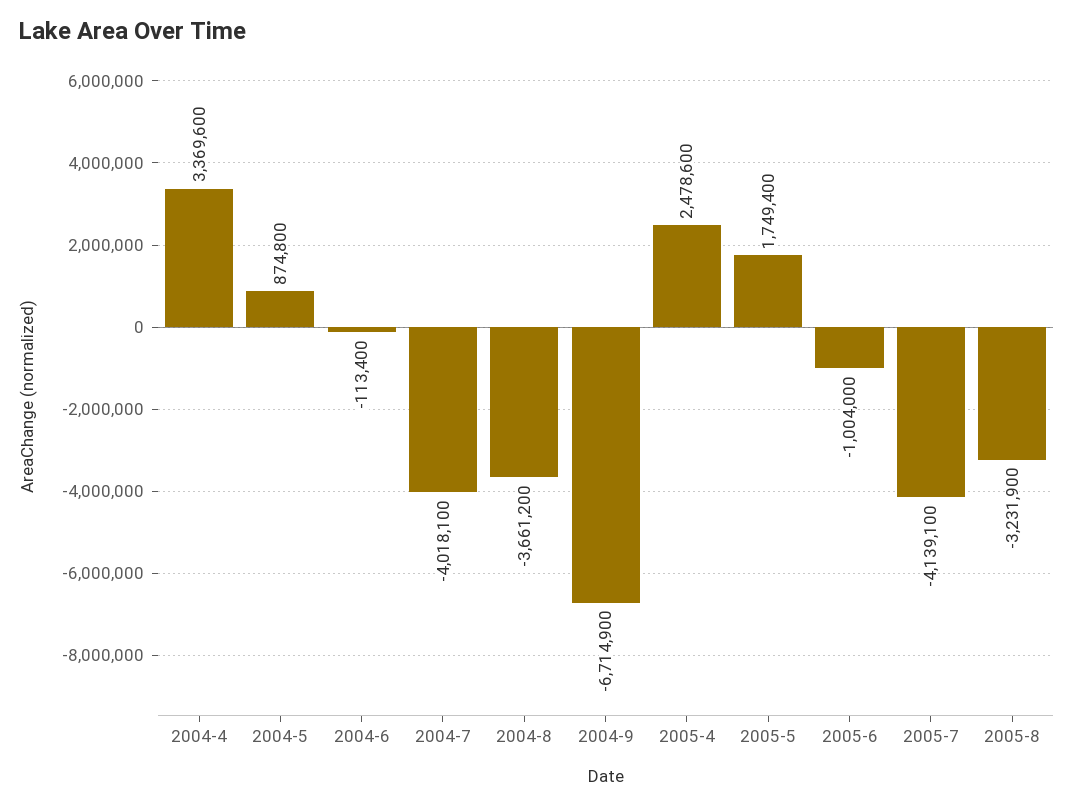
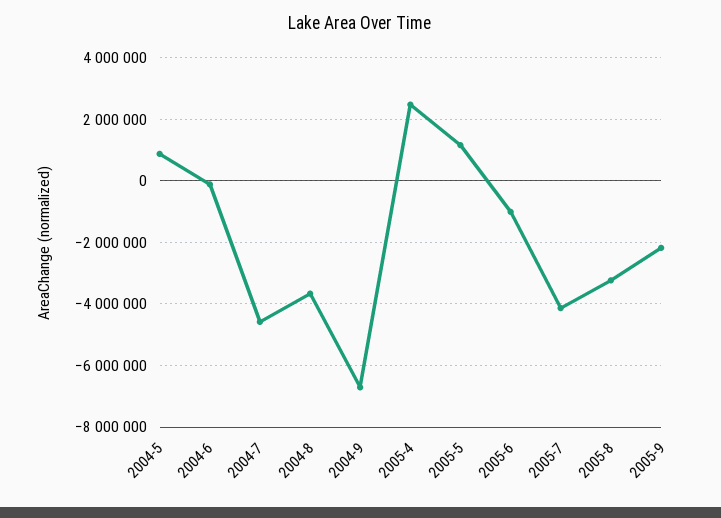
2004-4: 3369600 -> none
2004-7: -4018100 -> -4600000
2005-5: 1749400 -> 1200000
2005-9: none -> -2200000

